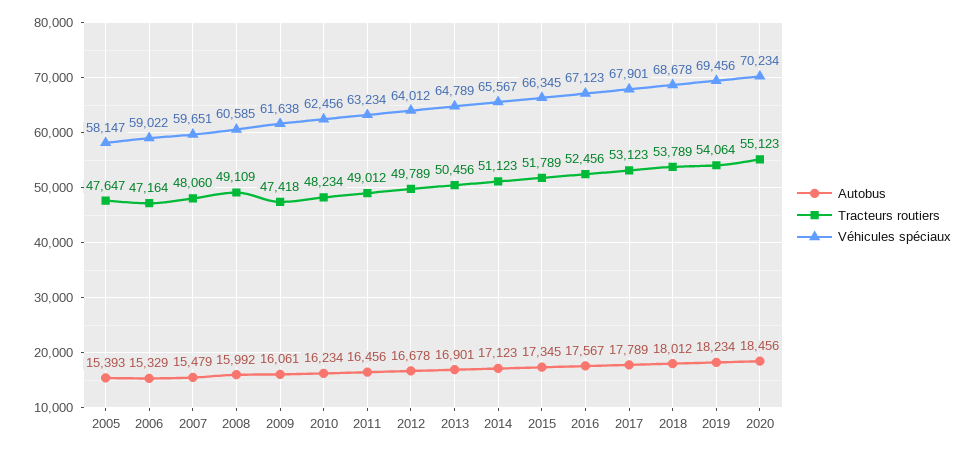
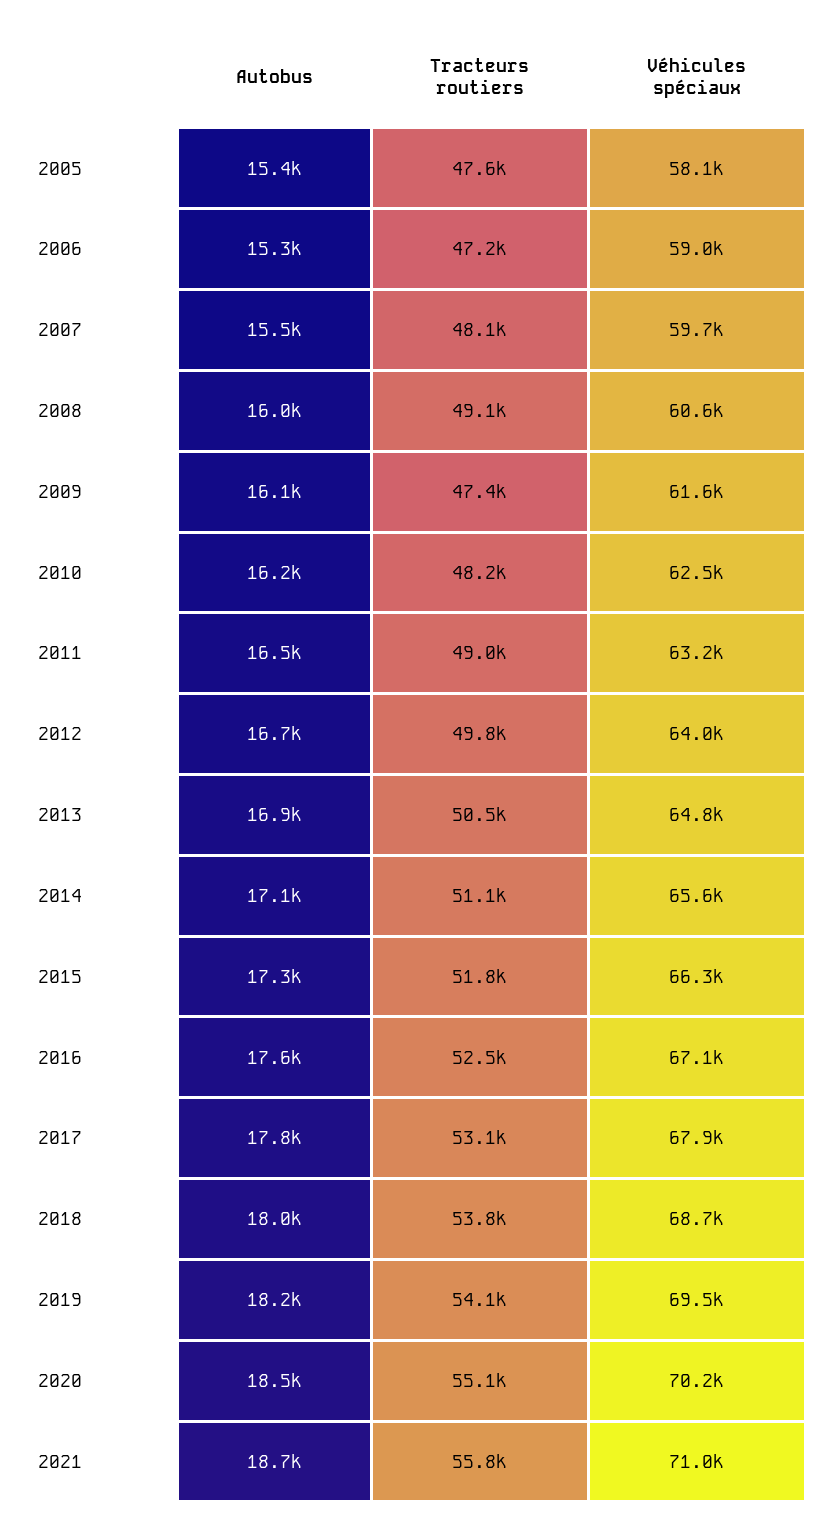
Autobus, 2021: none -> 18700
Tracteurs routiers, 2021: none -> 55800
Véhicules spéciaux, 2021: none -> 71000

